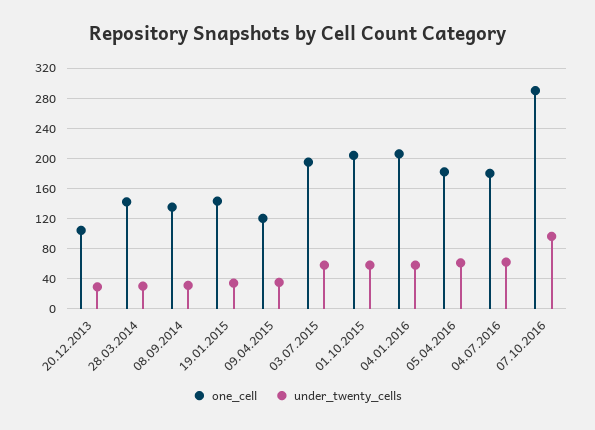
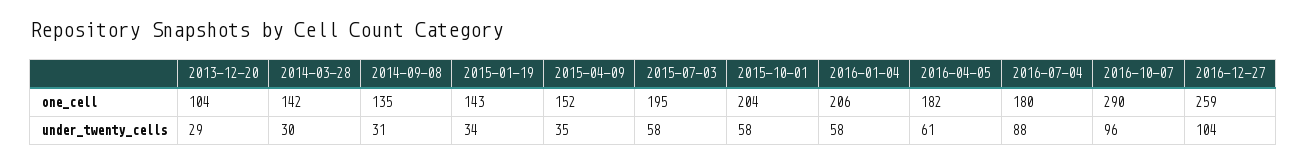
one_cell, 09.04.2015: 120 -> 152
under_twenty_cells, 04.07.2016: 60 -> 88
one_cell, 2016-12-27: none -> 259
under_twenty_cells, 2016-12-27: none -> 104

